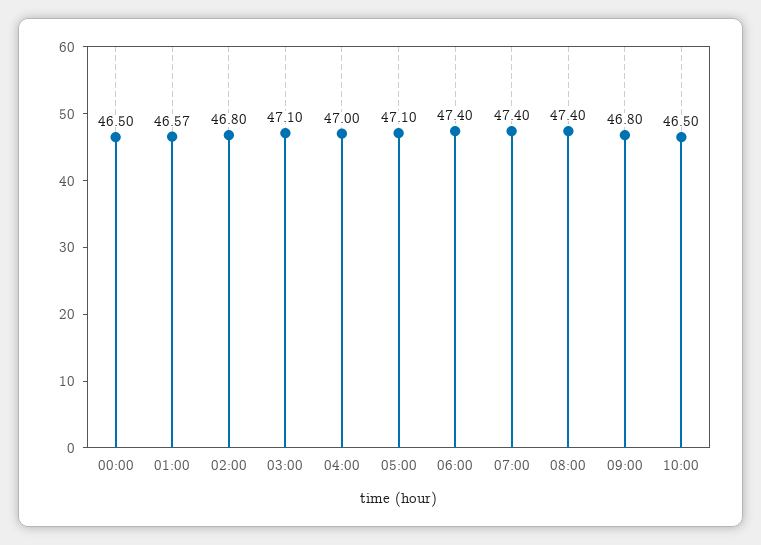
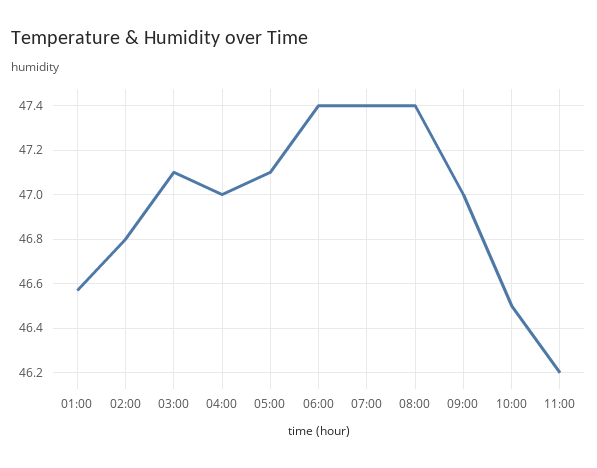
00:00: 46.5 -> none
09:00: 46.8 -> 47
11:00: none -> 46.2

